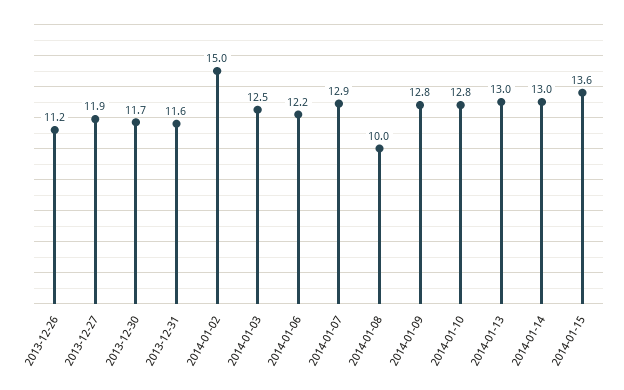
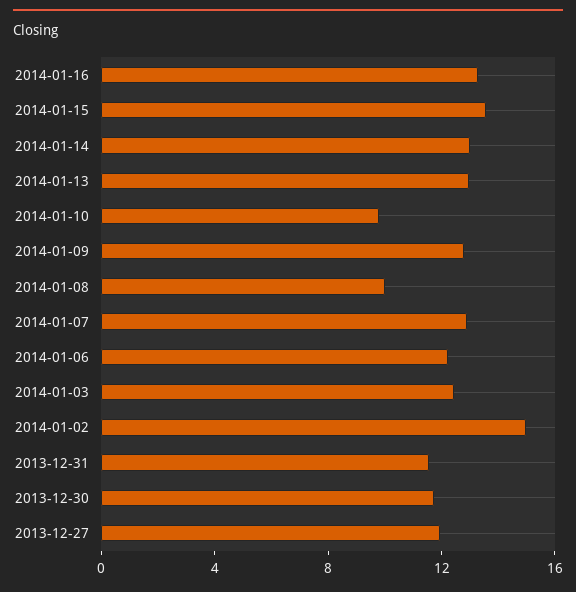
2013-12-26: 11.2 -> none
2014-01-10: 12.8 -> 10
2014-01-16: none -> 13

